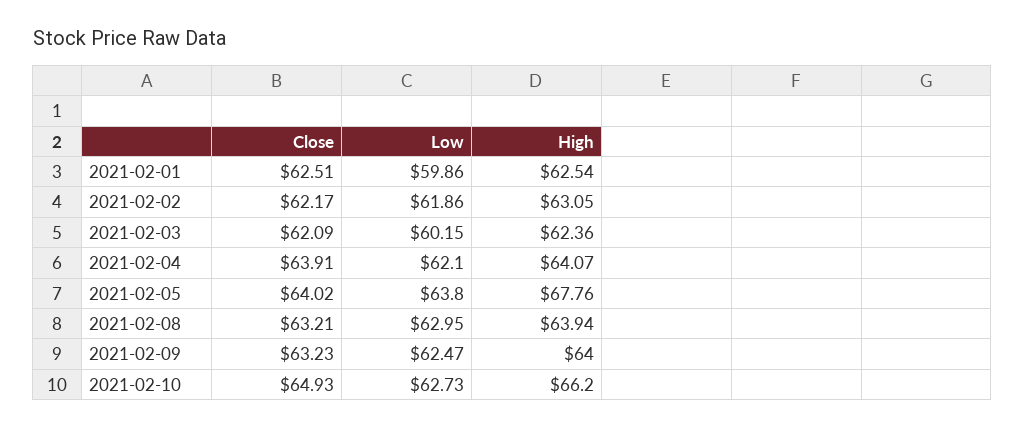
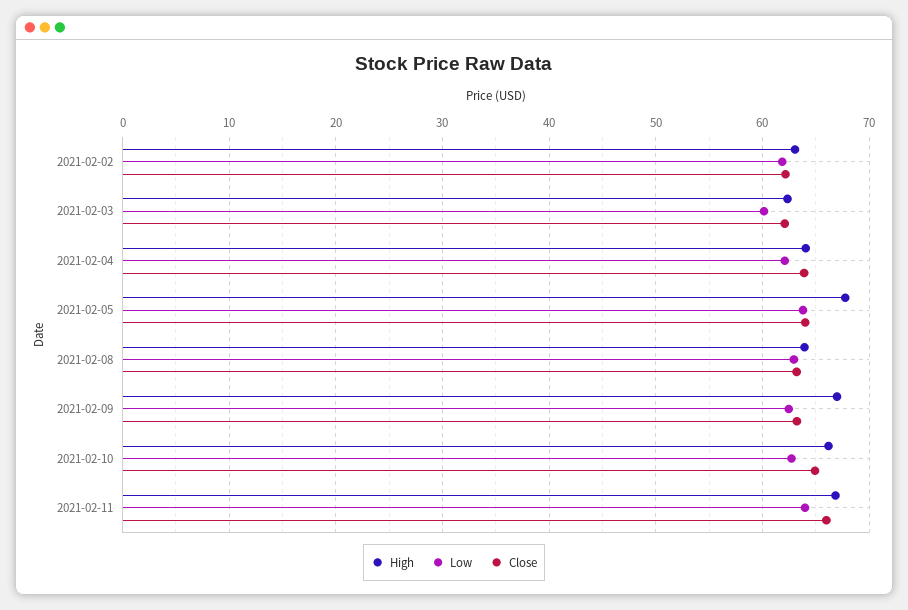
Close, 2021-02-01: 62.51 -> none
Low, 2021-02-01: 59.86 -> none
High, 2021-02-01: 62.54 -> none
High, 2021-02-09: 64 -> 67
High, 2021-02-11: none -> 67
Low, 2021-02-11: none -> 64
Close, 2021-02-11: none -> 66

